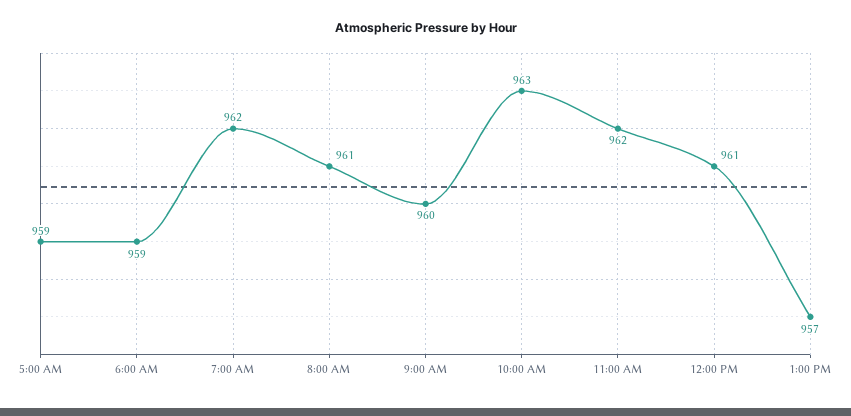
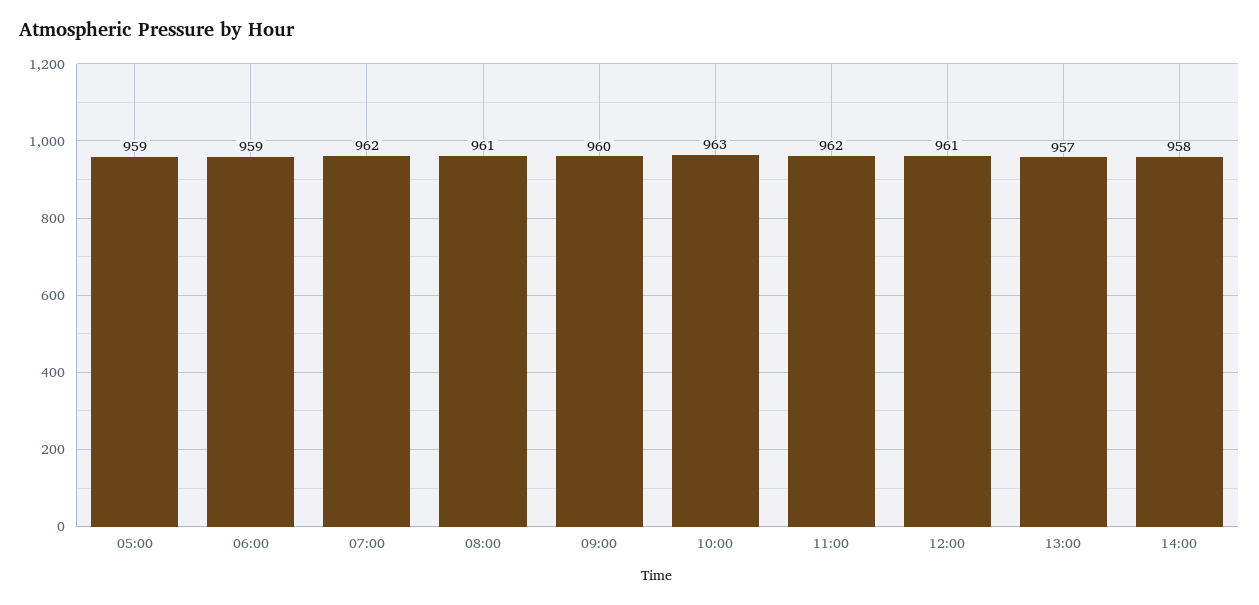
14:00: none -> 958

